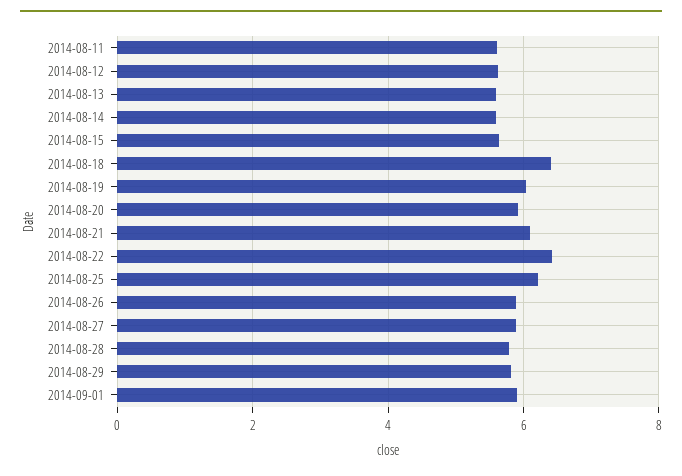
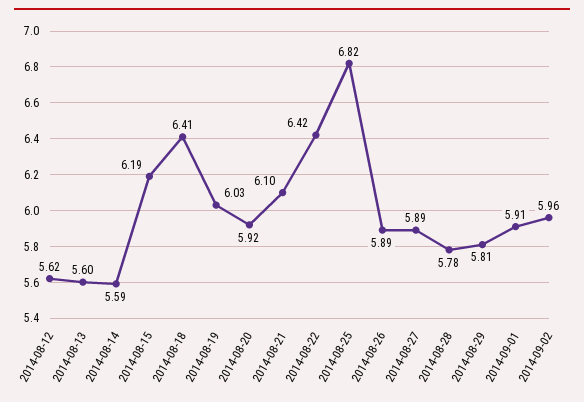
2014-08-11: 5.6 -> none
2014-08-15: 5.6 -> 6.19
2014-08-25: 6.2 -> 6.82
2014-09-02: none -> 5.96

